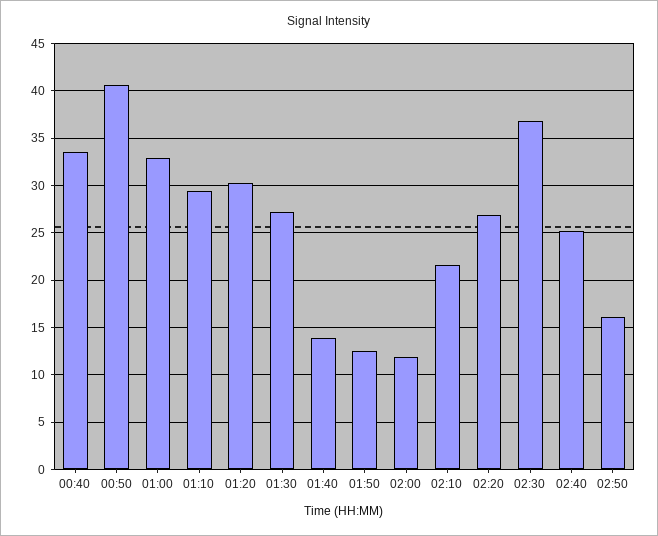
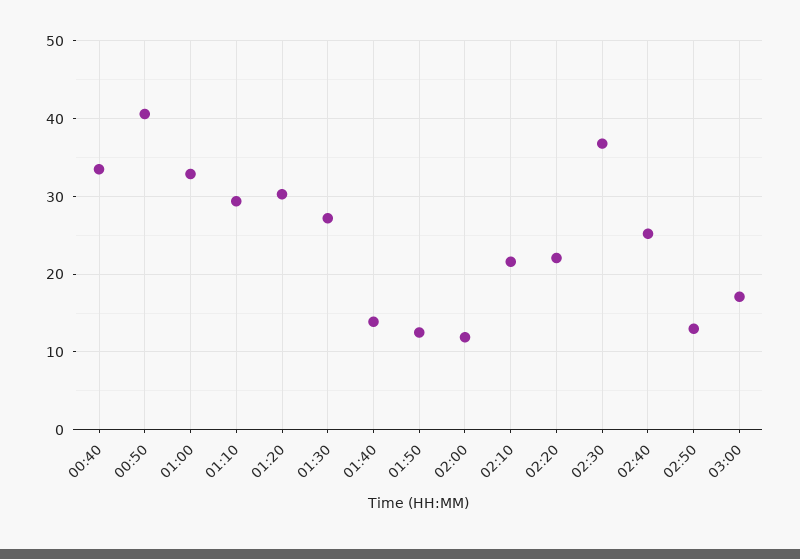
02:20: 27 -> 22
02:50: 16 -> 13
03:00: none -> 17

